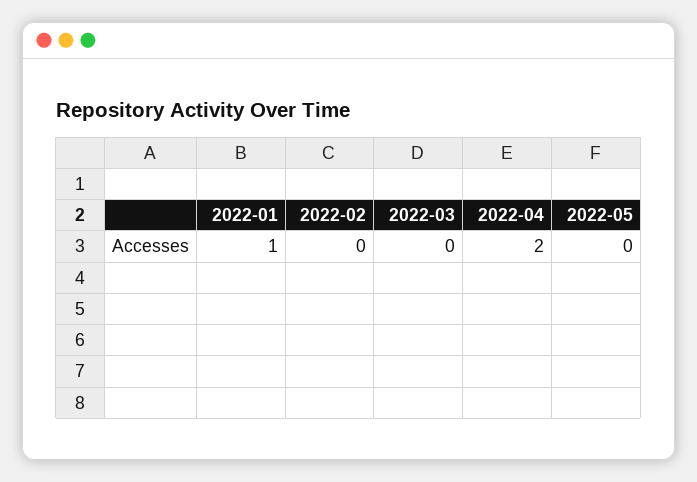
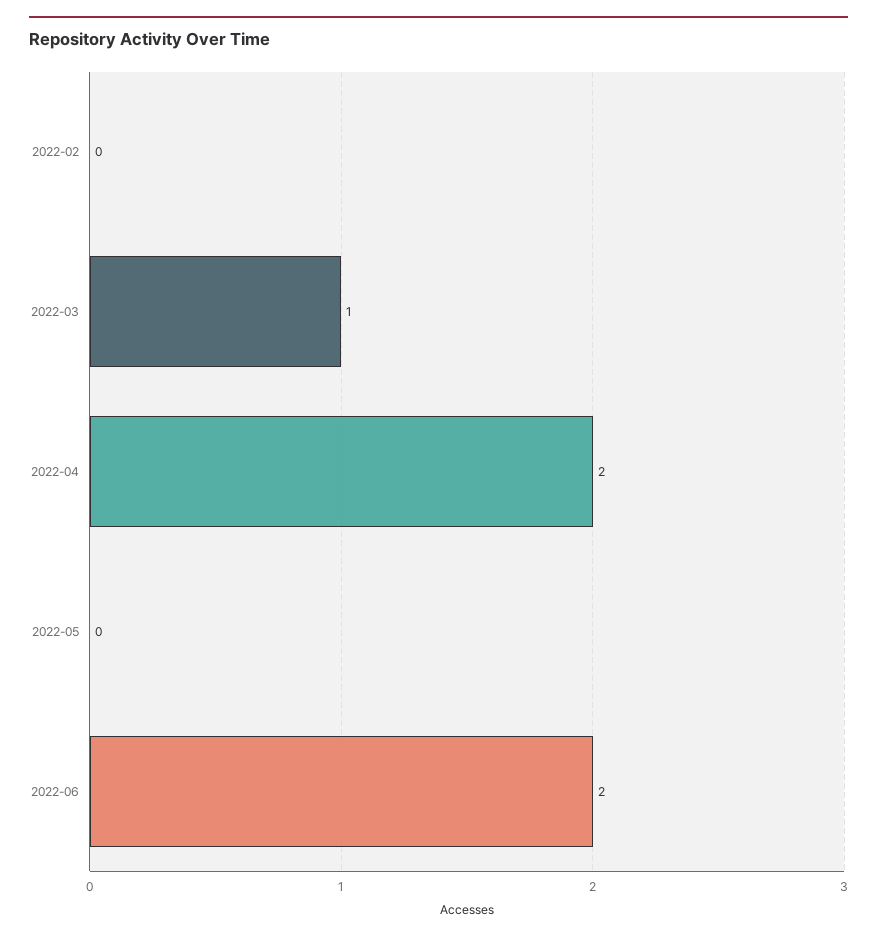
2022-01: 1 -> none
2022-03: 0 -> 1
2022-06: none -> 2

